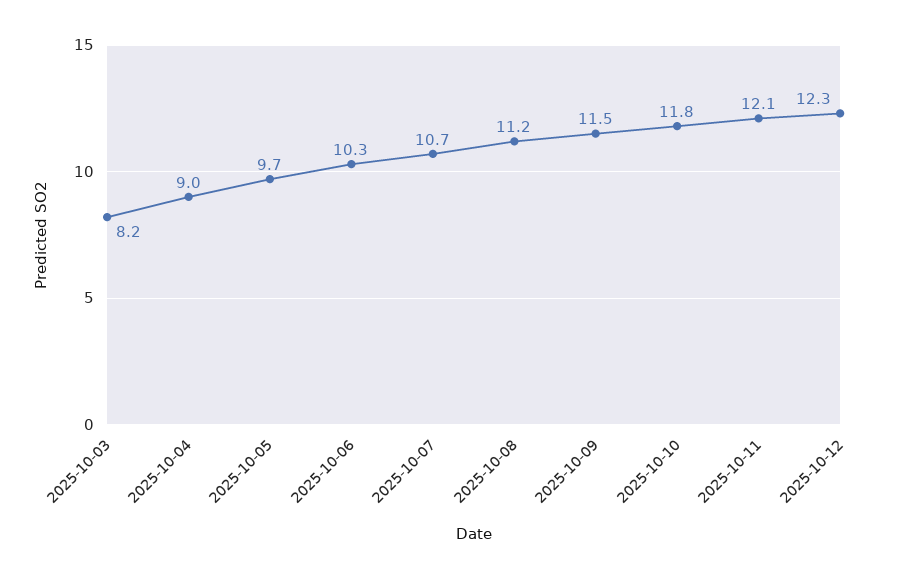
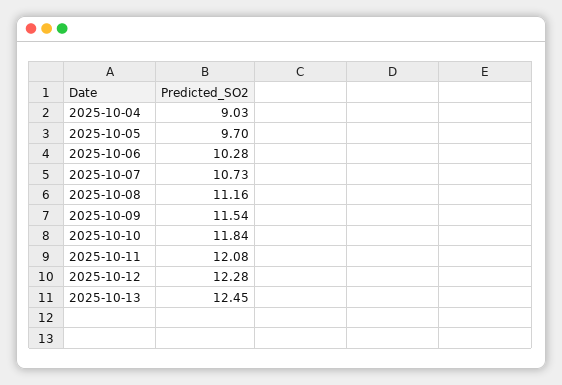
2025-10-03: 8.2 -> none
2025-10-13: none -> 12.45

